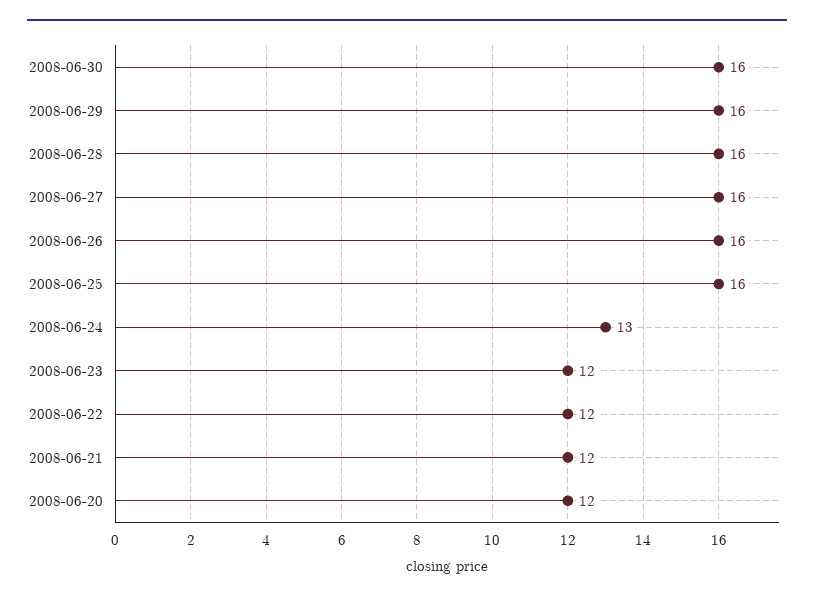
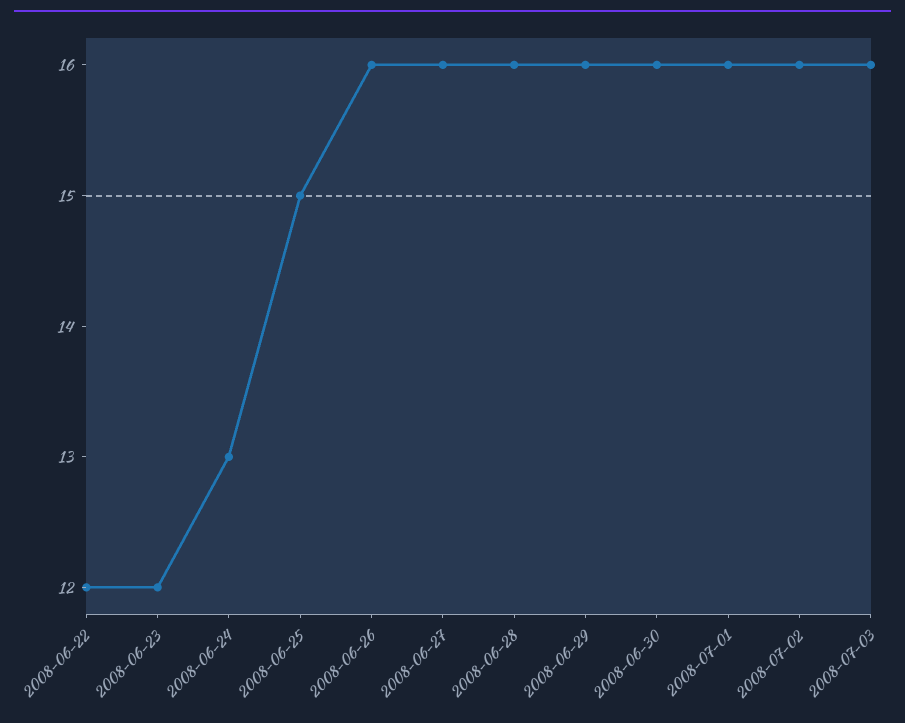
2008-06-25: 16 -> 15
2008-06-21: 12 -> none
2008-06-20: 12 -> none
2008-07-01: none -> 16
2008-07-02: none -> 16
2008-07-03: none -> 16

